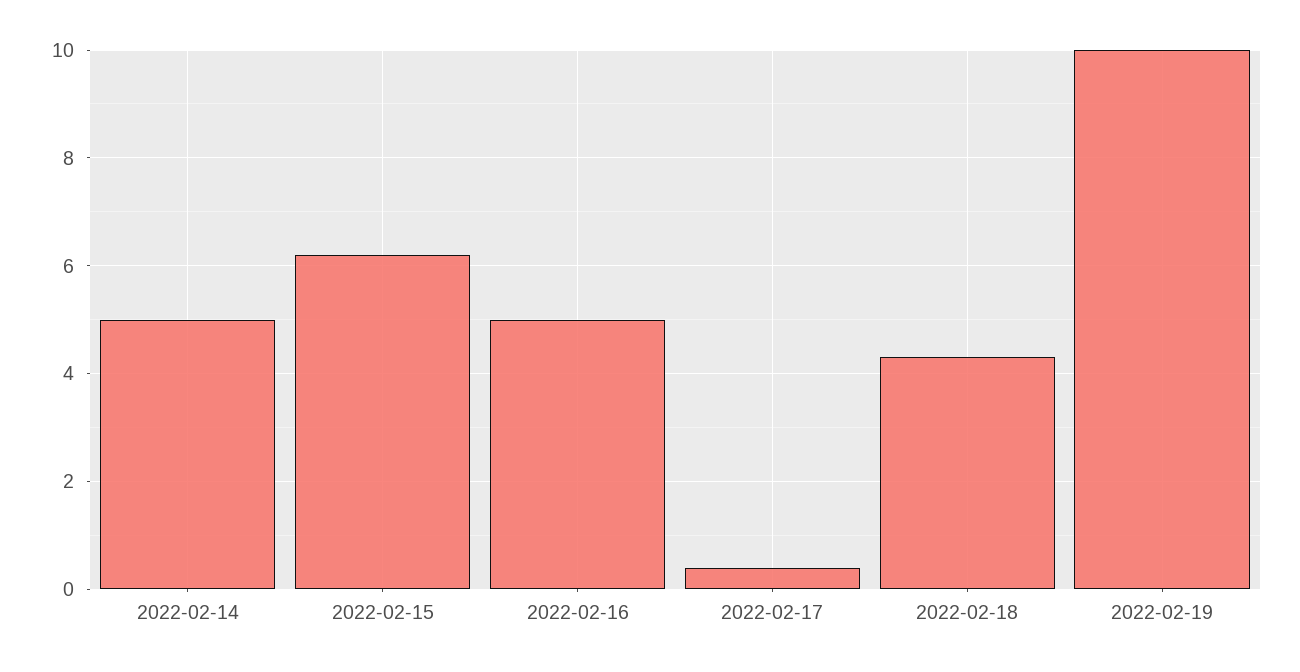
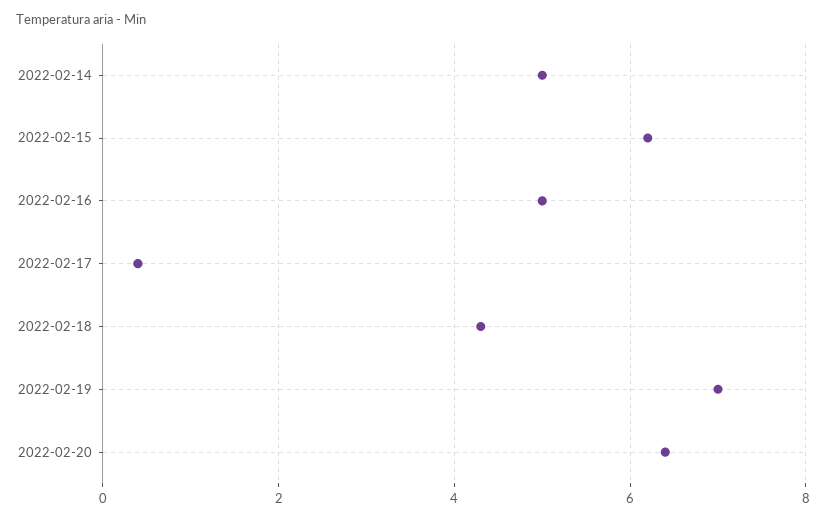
2022-02-19: 10 -> 7
2022-02-20: none -> 6.5

